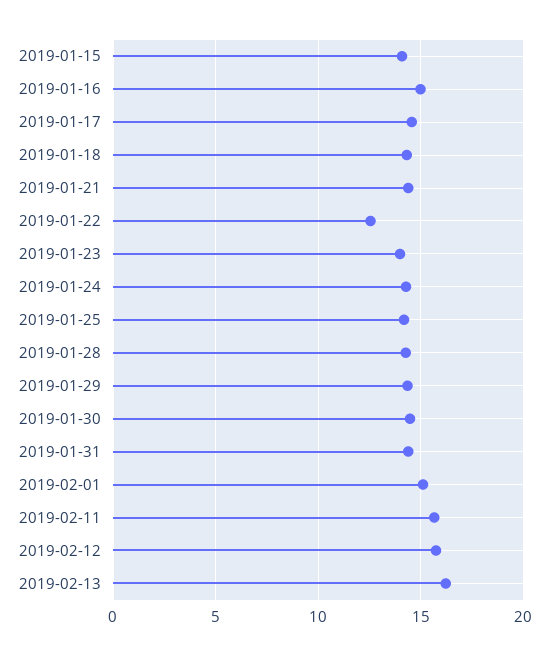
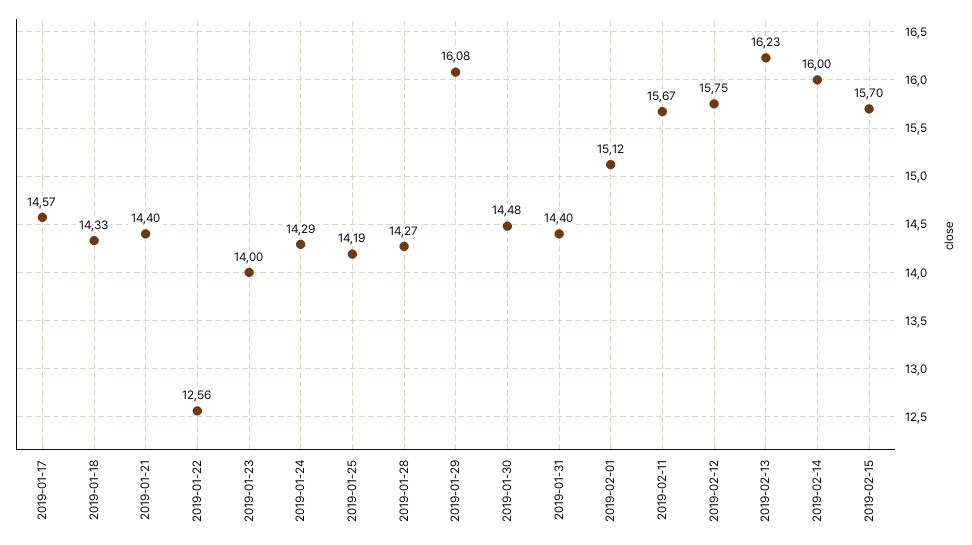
2019-01-15: 14 -> none
2019-01-16: 15 -> none
2019-01-29: 14.5 -> 16.08
2019-02-14: none -> 16
2019-02-15: none -> 15.7

